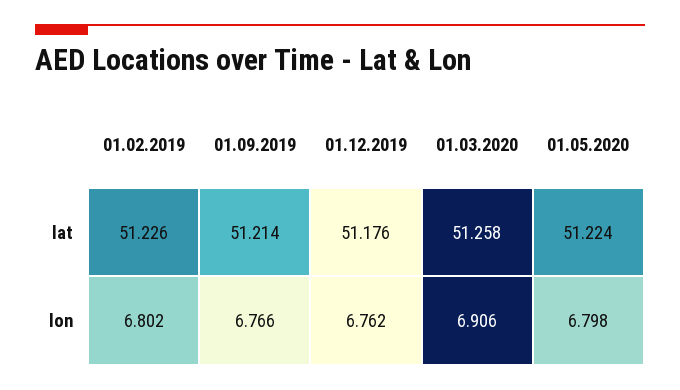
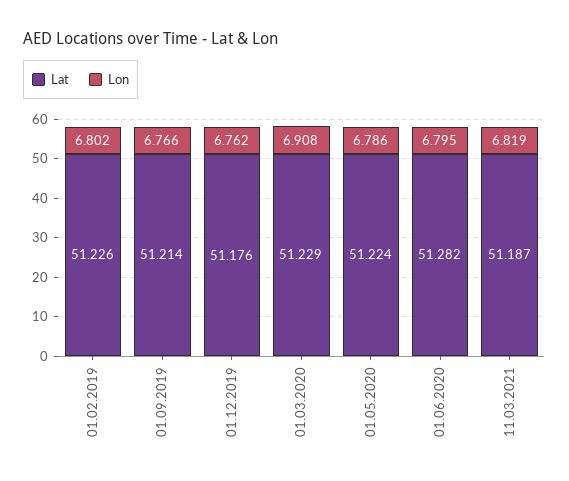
lat, 01.03.2020: 51.258 -> 51.229
lon, 01.03.2020: 6.906 -> 6.908
lon, 01.05.2020: 6.798 -> 6.786
lat, 01.06.2020: none -> 51.282
lon, 01.06.2020: none -> 6.795
lat, 11.03.2021: none -> 51.187
lon, 11.03.2021: none -> 6.819

